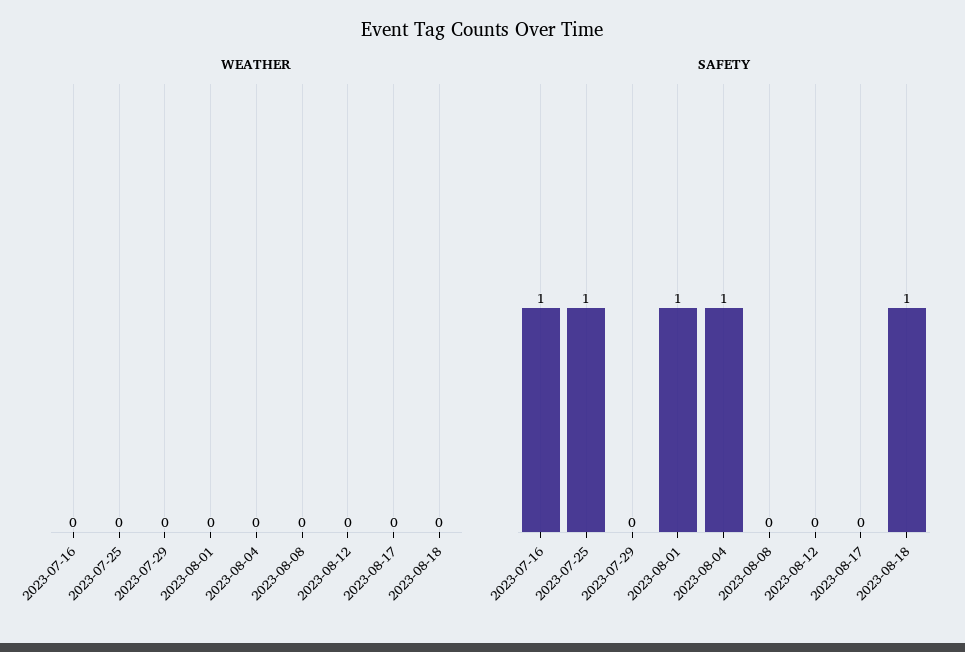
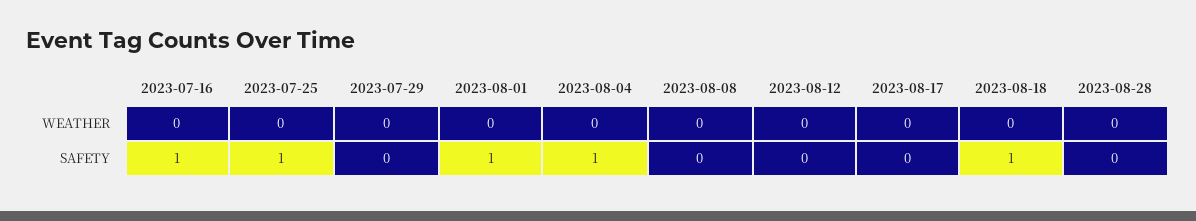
WEATHER, 2023-08-28: none -> 0
SAFETY, 2023-08-28: none -> 0

